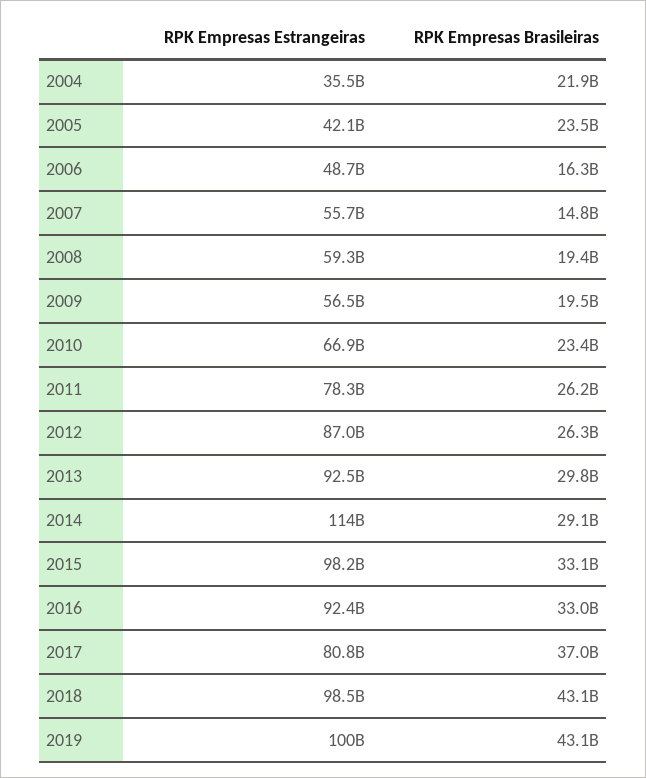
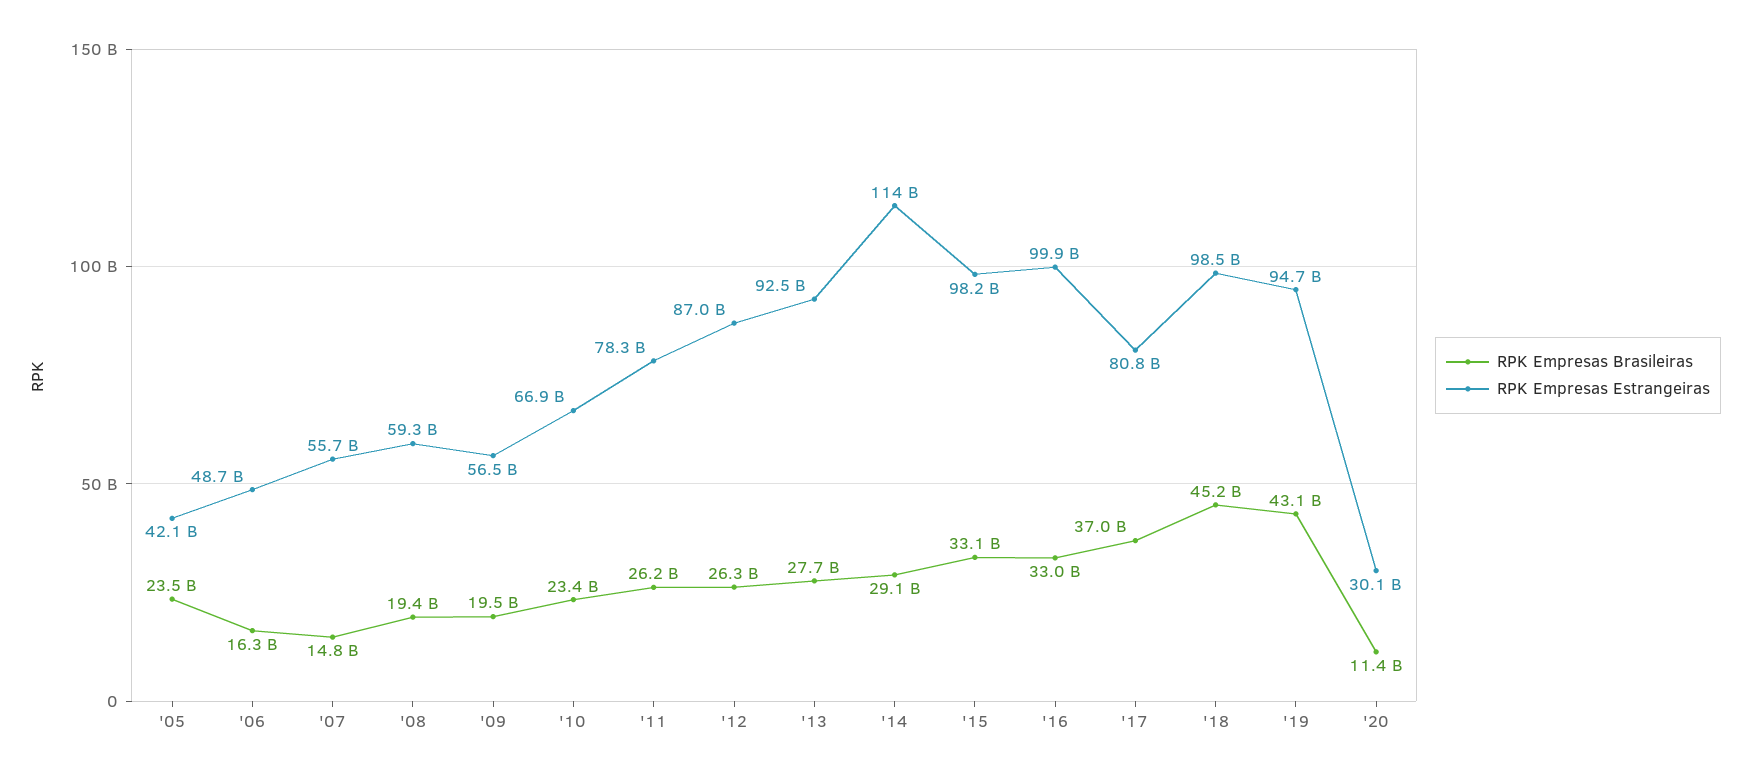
RPK Empresas Estrangeiras, 2004: 35500000000 -> none
RPK Empresas Brasileiras, 2004: 21900000000 -> none
RPK Empresas Brasileiras, 2013: 29800000000 -> 27700000000
RPK Empresas Estrangeiras, 2016: 92400000000 -> 99900000000
RPK Empresas Brasileiras, 2018: 43100000000 -> 45200000000
RPK Empresas Estrangeiras, 2019: 100000000000 -> 94700000000
RPK Empresas Brasileiras, '20: none -> 11400000000
RPK Empresas Estrangeiras, '20: none -> 30100000000

